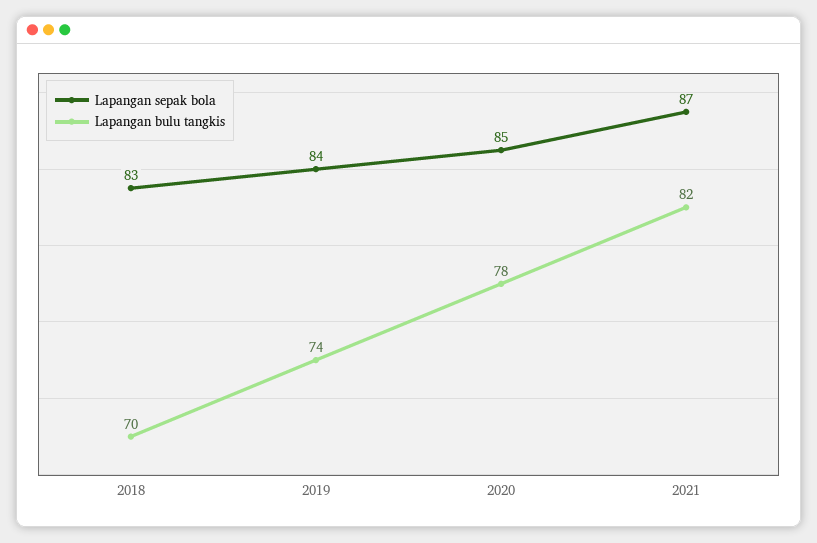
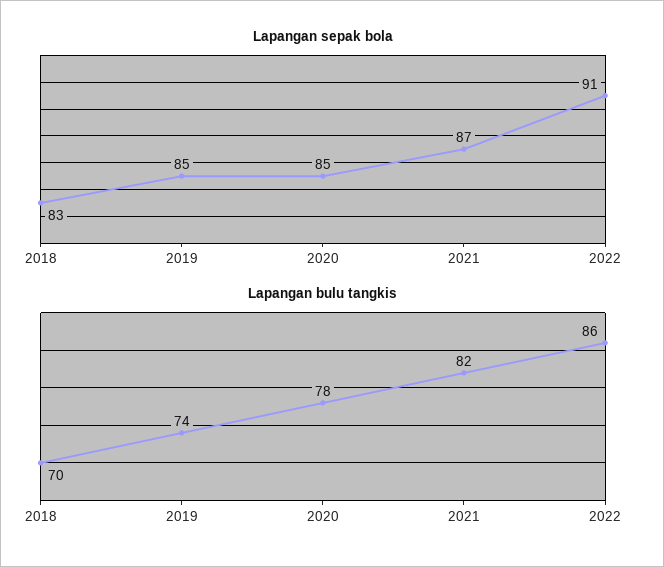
Lapangan sepak bola, 2019: 84 -> 85
Lapangan sepak bola, 2022: none -> 91
Lapangan bulu tangkis, 2022: none -> 86

